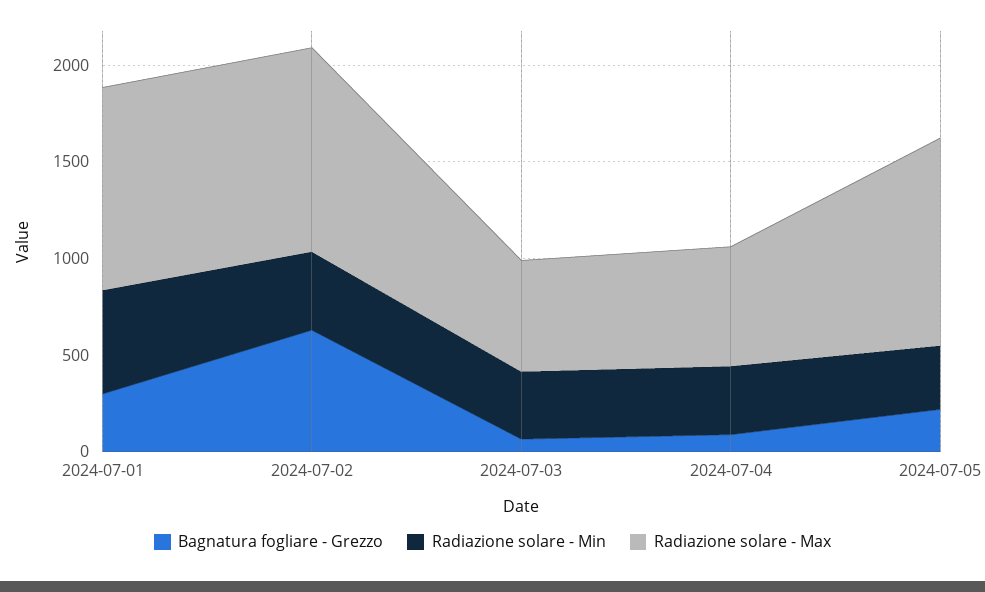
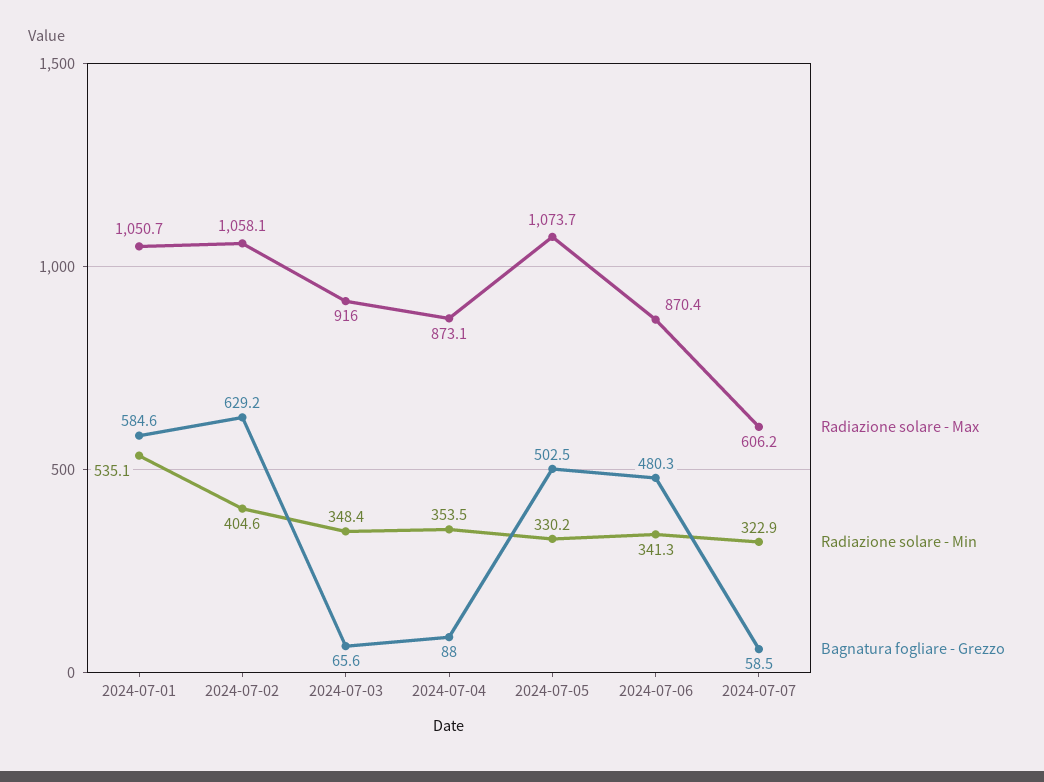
Bagnatura fogliare - Grezzo, 2024-07-01: 300 -> 584.6
Radiazione solare - Max, 2024-07-03: 600 -> 916
Radiazione solare - Max, 2024-07-04: 600 -> 873.1
Bagnatura fogliare - Grezzo, 2024-07-05: 200 -> 502.5
Radiazione solare - Max, 2024-07-06: none -> 870.4
Radiazione solare - Min, 2024-07-06: none -> 341.3
Bagnatura fogliare - Grezzo, 2024-07-06: none -> 480.3
Radiazione solare - Max, 2024-07-07: none -> 606.2
Radiazione solare - Min, 2024-07-07: none -> 322.9
Bagnatura fogliare - Grezzo, 2024-07-07: none -> 58.5

